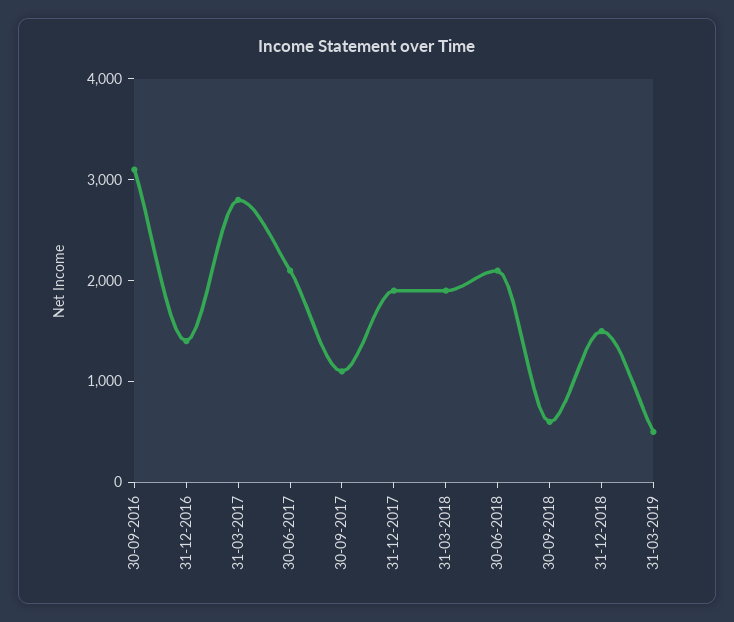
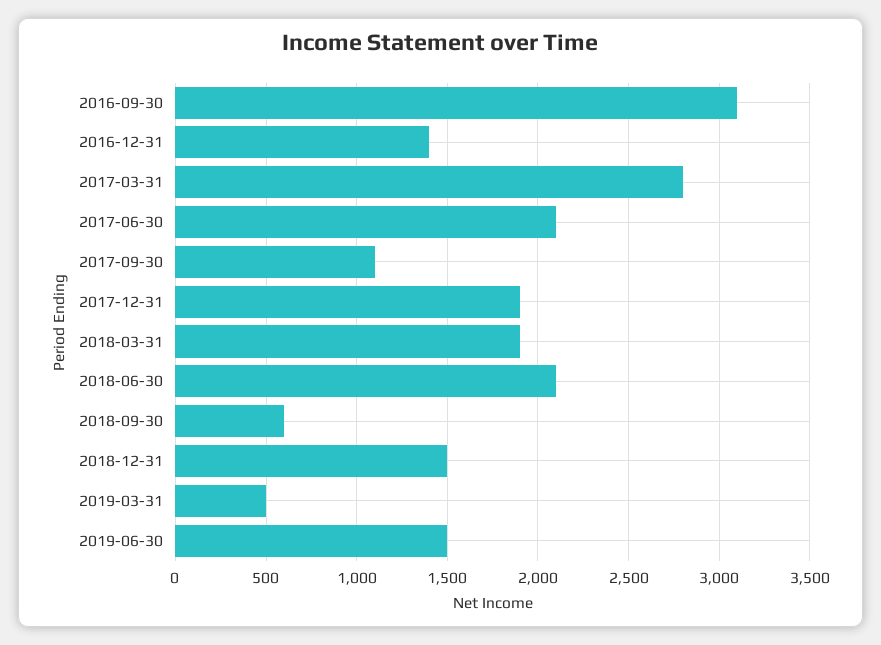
2019-06-30: none -> 1500

